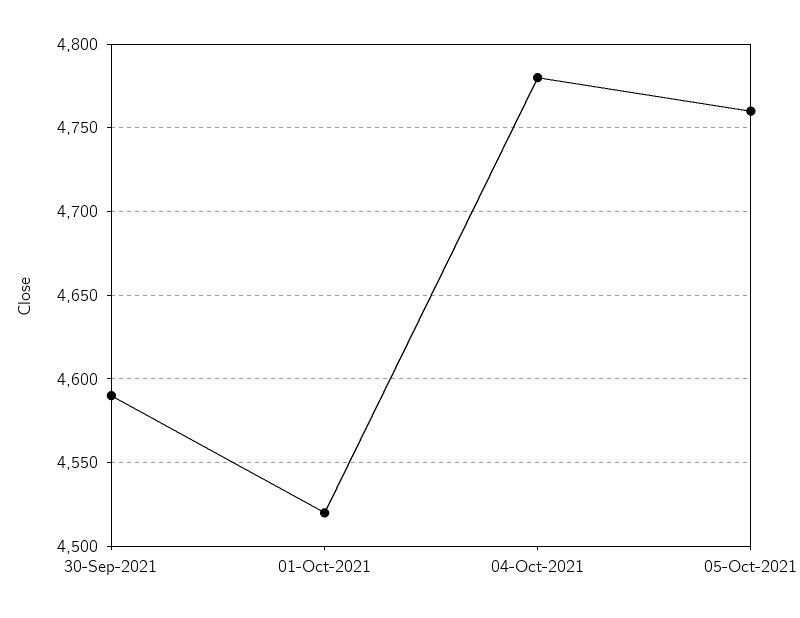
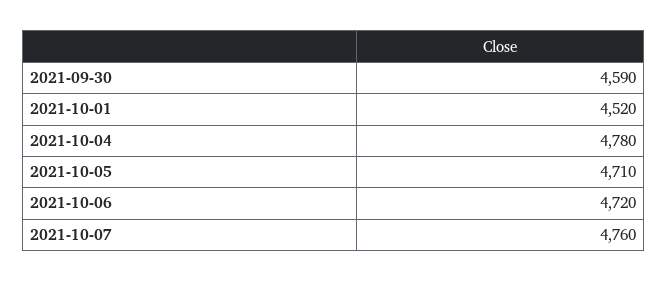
05-Oct-2021: 4760 -> 4710
2021-10-06: none -> 4720
2021-10-07: none -> 4760

